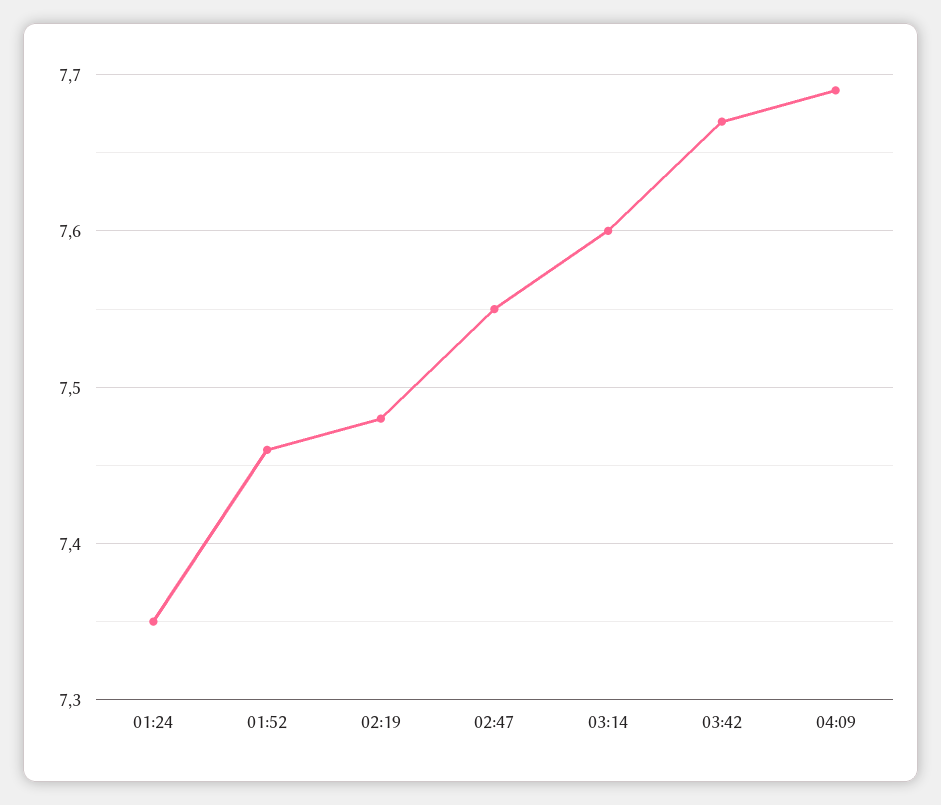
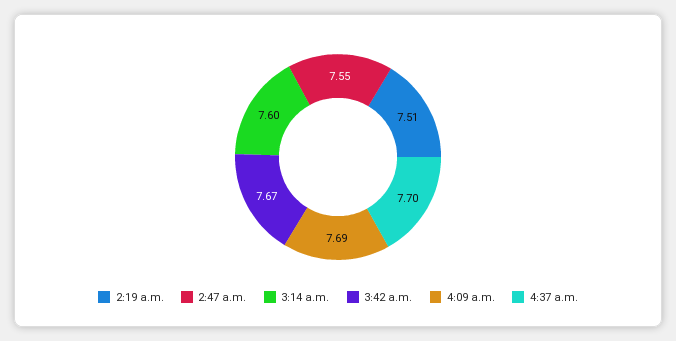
01:24: 7.35 -> none
01:52: 7.46 -> none
02:19: 7.48 -> 7.51
4:37 a.m.: none -> 7.7

